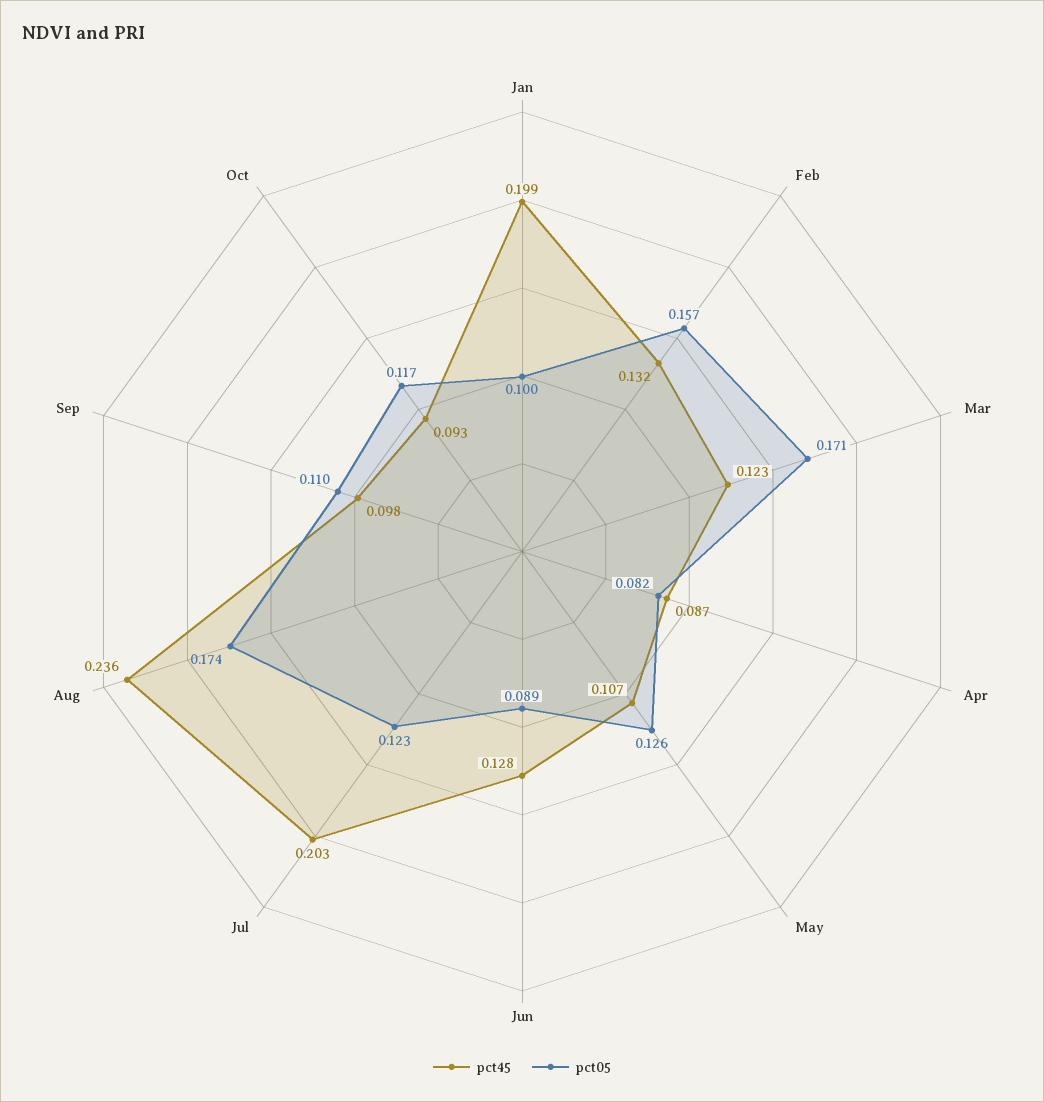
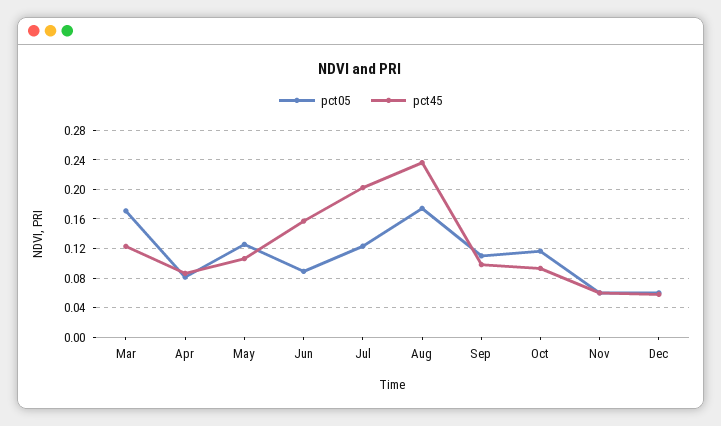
pct45, Jan: 0.199 -> none
pct05, Jan: 0.1 -> none
pct45, Feb: 0.132 -> none
pct05, Feb: 0.157 -> none
pct45, Jun: 0.128 -> 0.16
pct05, Nov: none -> 0.06
pct45, Nov: none -> 0.06
pct05, Dec: none -> 0.06
pct45, Dec: none -> 0.06

